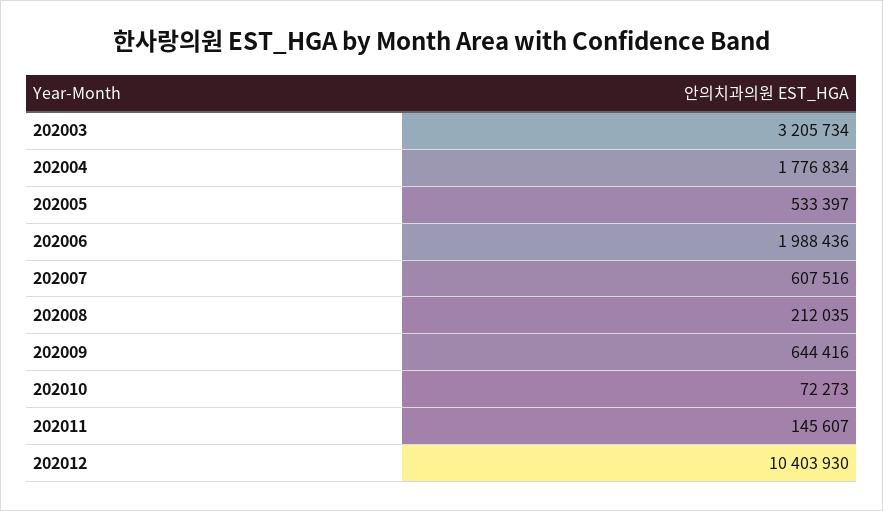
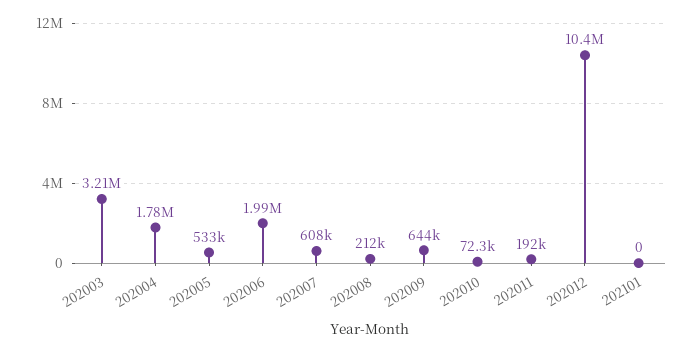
202011: 145607 -> 192000
202101: none -> 0

